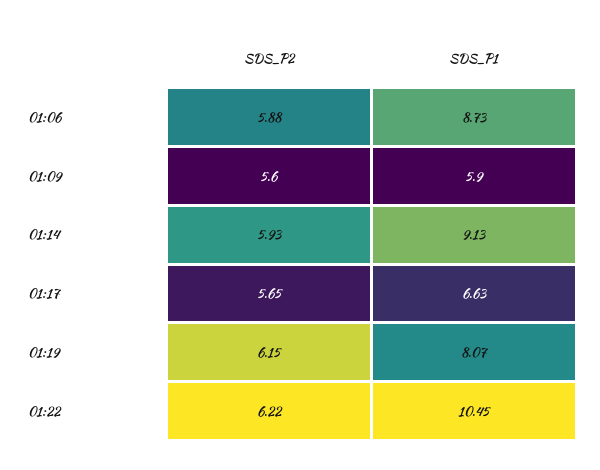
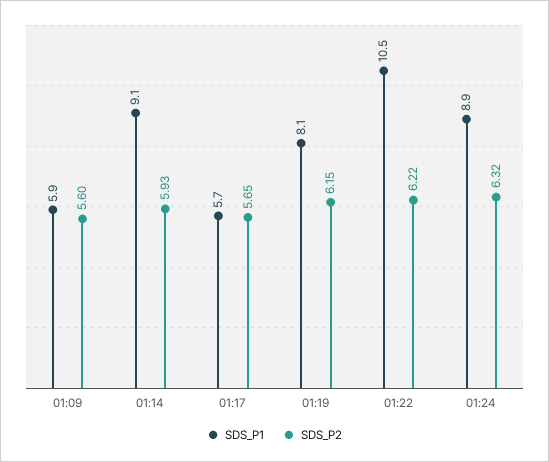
SDS_P2, 01:06: 5.88 -> none
SDS_P1, 01:06: 8.73 -> none
SDS_P1, 01:17: 6.63 -> 5.7
SDS_P1, 01:24: none -> 8.9
SDS_P2, 01:24: none -> 6.32

